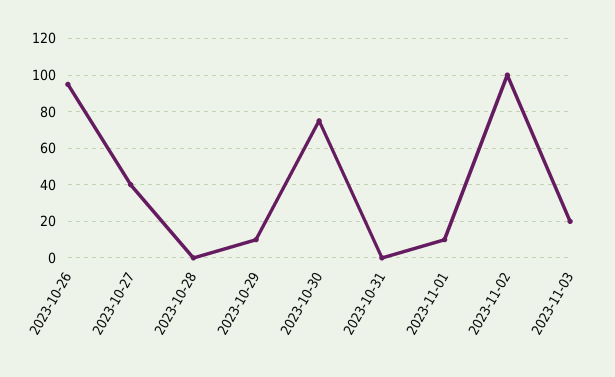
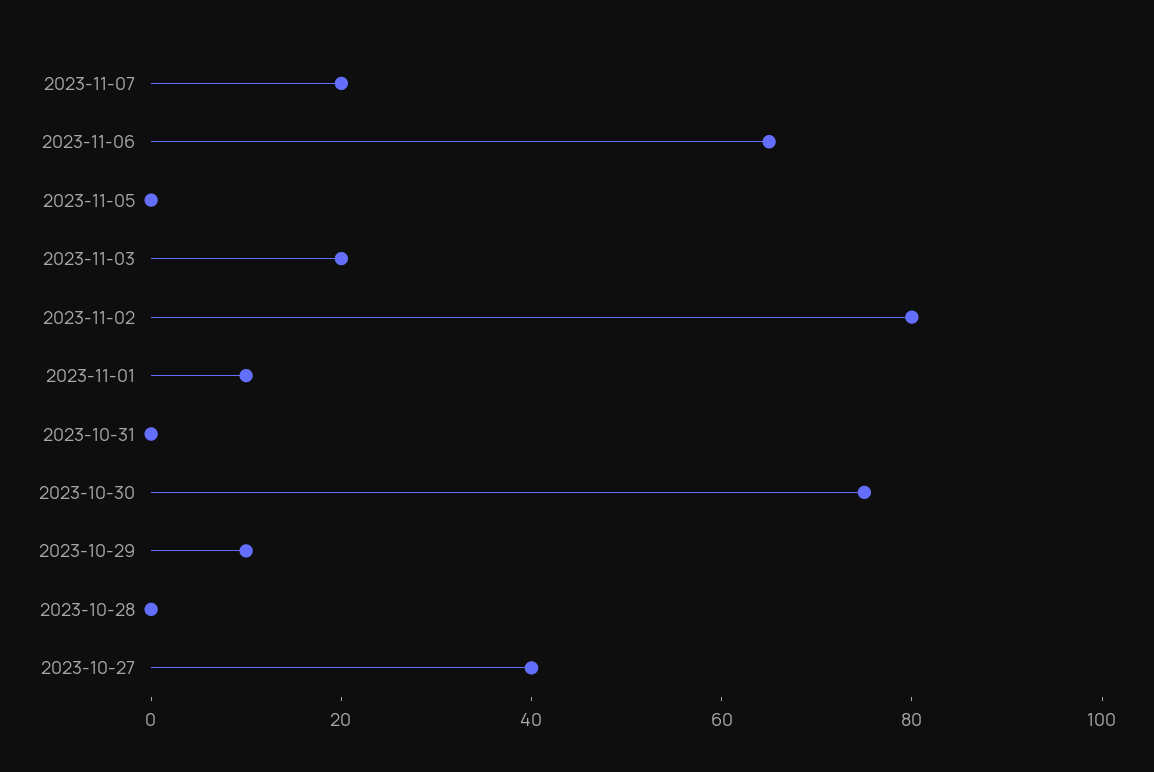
2023-10-26: 95 -> none
2023-11-02: 100 -> 80
2023-11-07: none -> 20
2023-11-06: none -> 65
2023-11-05: none -> 0

